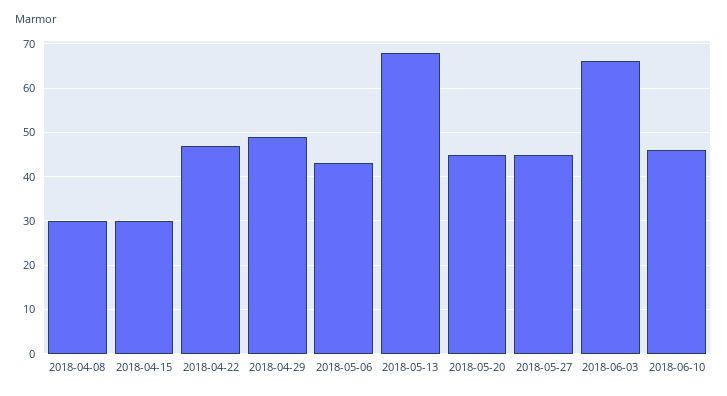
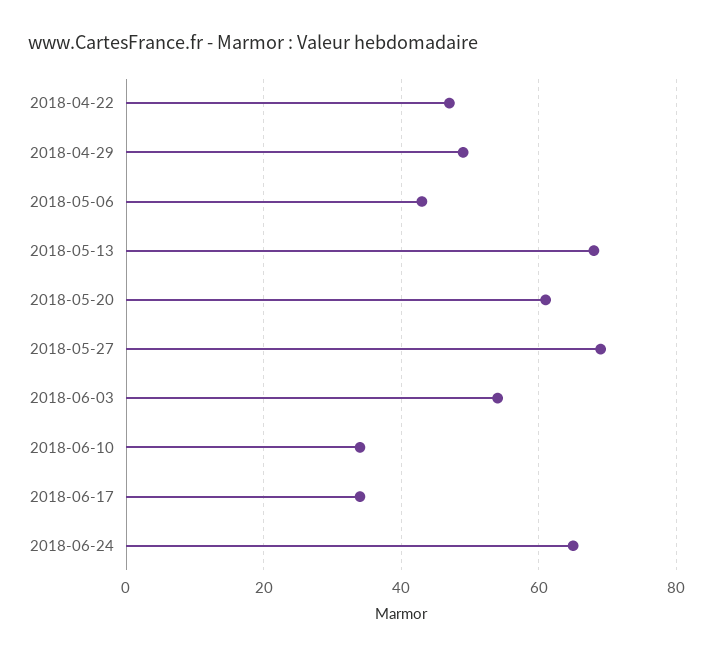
2018-04-08: 30 -> none
2018-04-15: 30 -> none
2018-05-20: 45 -> 60
2018-05-27: 45 -> 70
2018-06-03: 65 -> 55
2018-06-10: 45 -> 35
2018-06-17: none -> 35
2018-06-24: none -> 65

